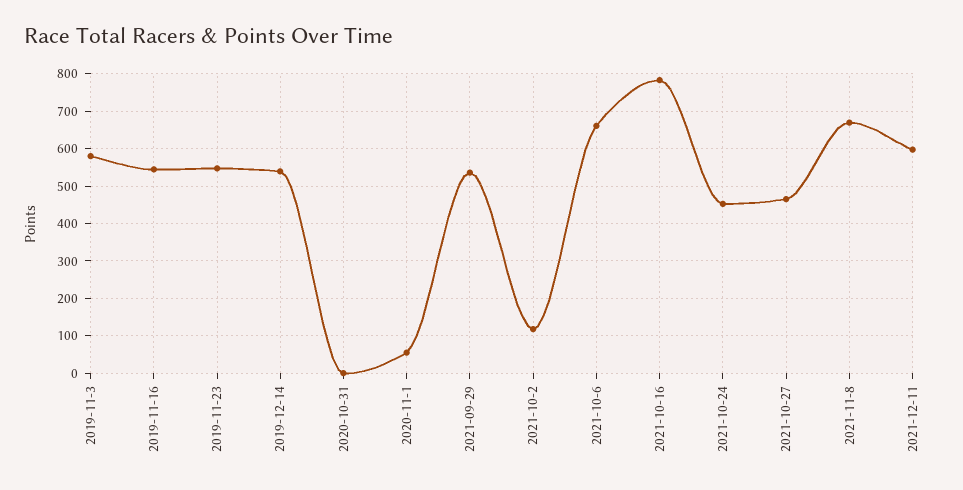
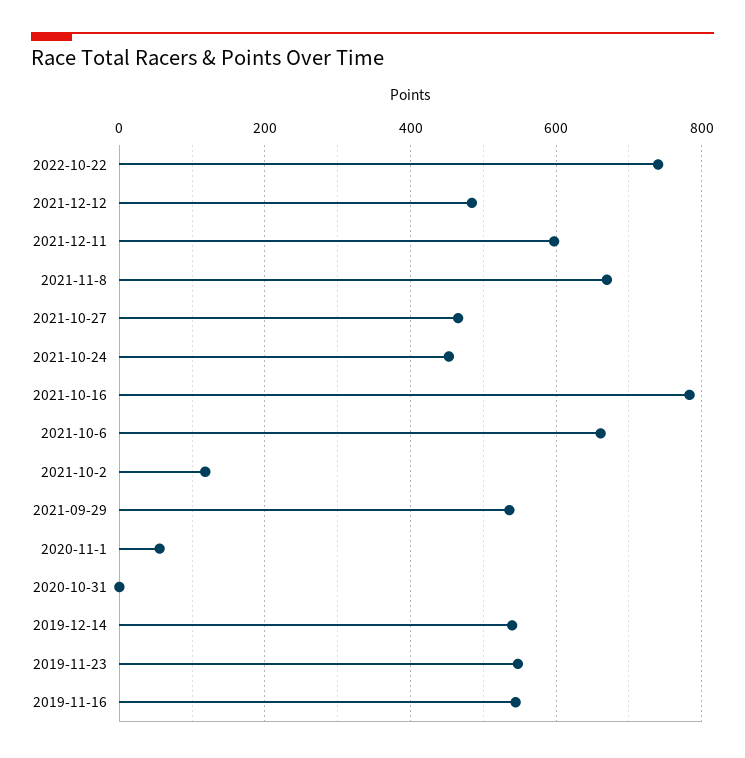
2019-11-3: 580 -> none
2022-10-22: none -> 740
2021-12-12: none -> 480

